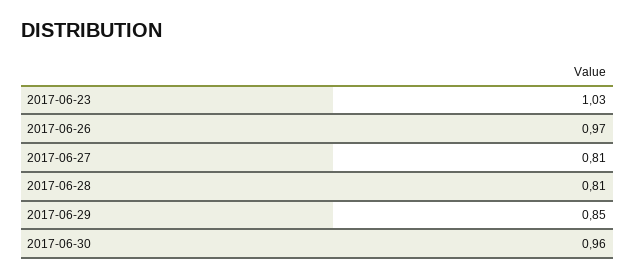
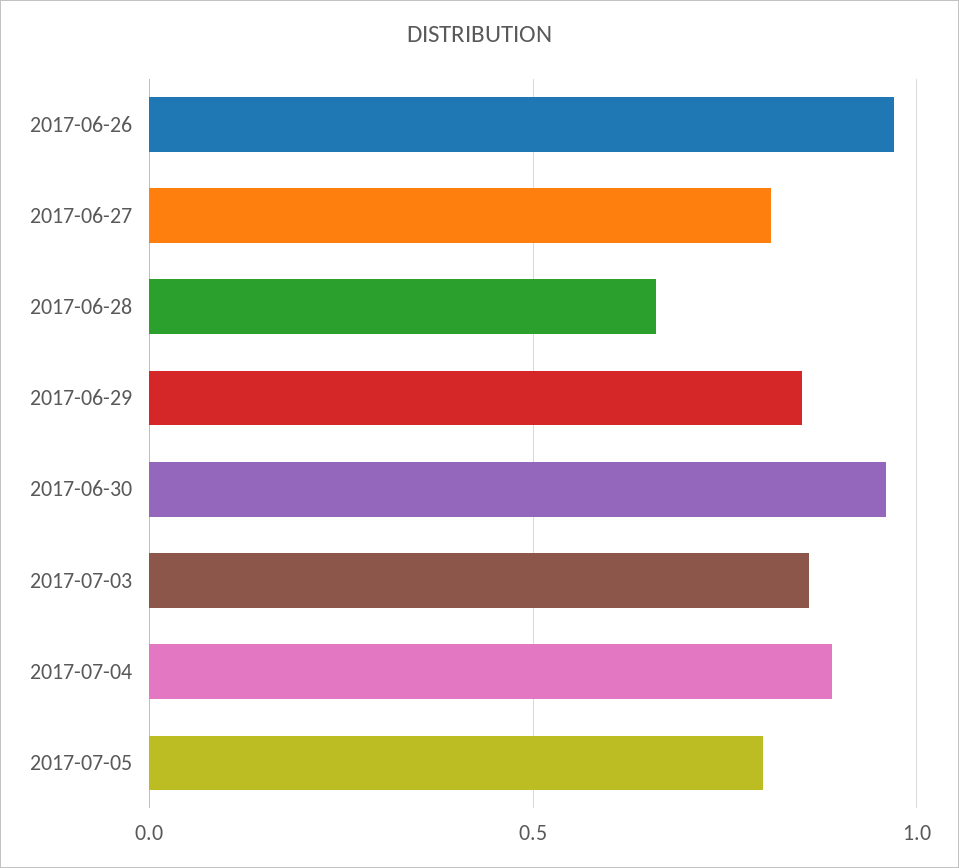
2017-06-23: 1.03 -> none
2017-06-28: 0.81 -> 0.65
2017-07-03: none -> 0.85
2017-07-04: none -> 0.9
2017-07-05: none -> 0.8

